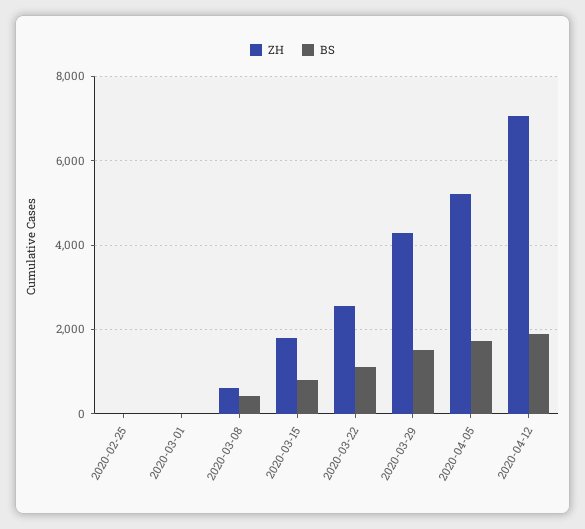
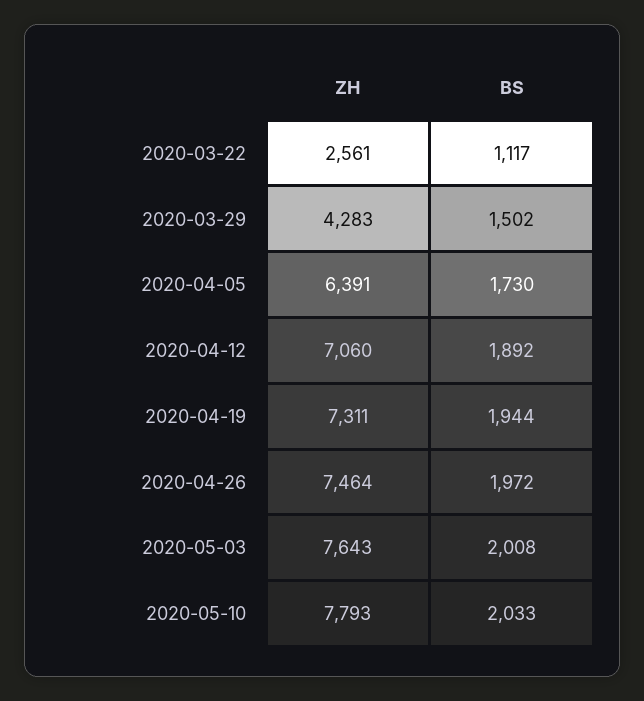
ZH, 2020-02-25: 0 -> none
BS, 2020-02-25: 0 -> none
ZH, 2020-03-01: 0 -> none
BS, 2020-03-01: 0 -> none
ZH, 2020-03-08: 600 -> none
BS, 2020-03-08: 400 -> none
ZH, 2020-03-15: 1800 -> none
BS, 2020-03-15: 800 -> none
ZH, 2020-04-05: 5200 -> 6391
ZH, 2020-04-19: none -> 7311
BS, 2020-04-19: none -> 1944
ZH, 2020-04-26: none -> 7464
BS, 2020-04-26: none -> 1972
ZH, 2020-05-03: none -> 7643
BS, 2020-05-03: none -> 2008
ZH, 2020-05-10: none -> 7793
BS, 2020-05-10: none -> 2033

